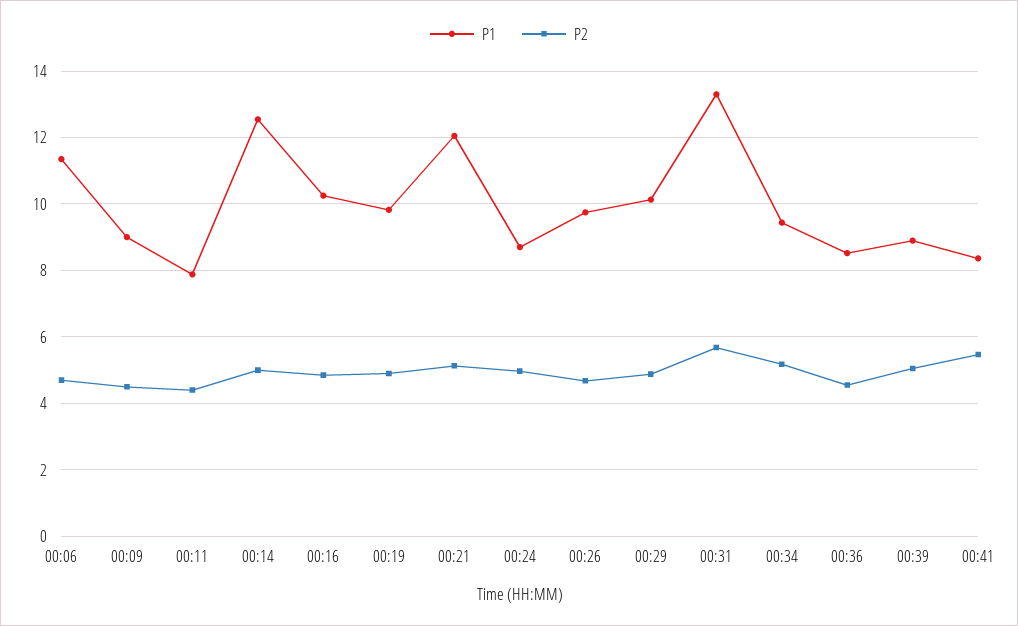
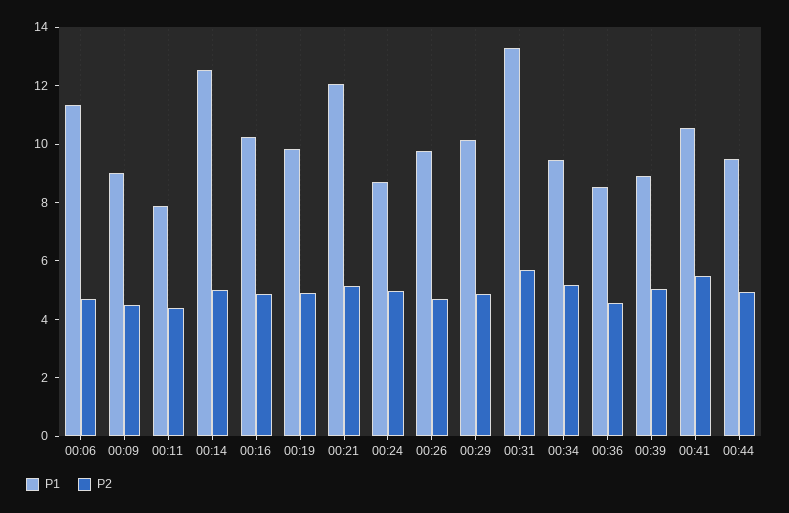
P1, 00:41: 8.4 -> 10.5
P1, 00:44: none -> 9.5
P2, 00:44: none -> 5

